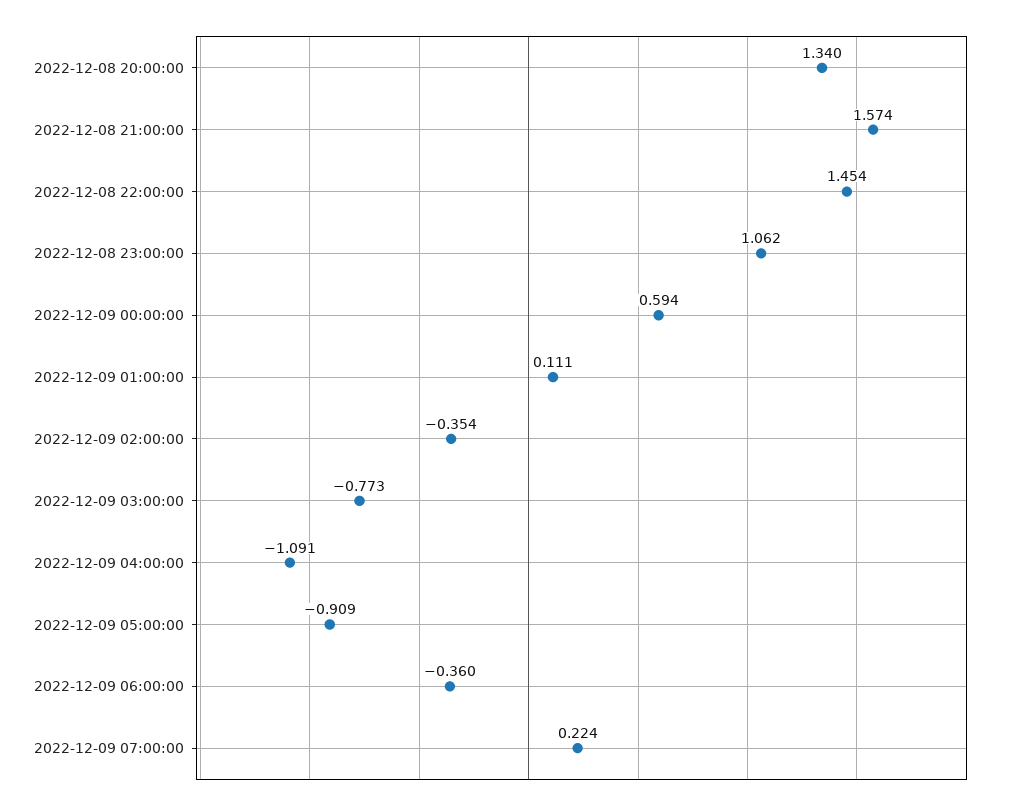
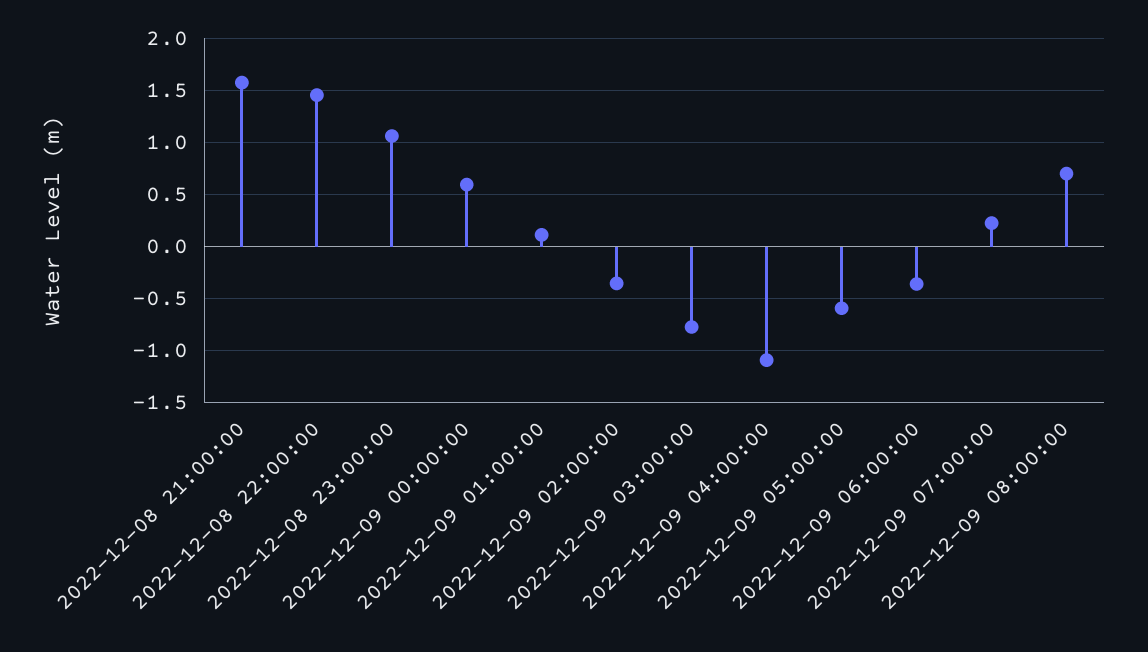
2022-12-08 20:00:00: 1.34 -> none
2022-12-09 05:00:00: -0.909 -> -0.6
2022-12-09 08:00:00: none -> 0.7

